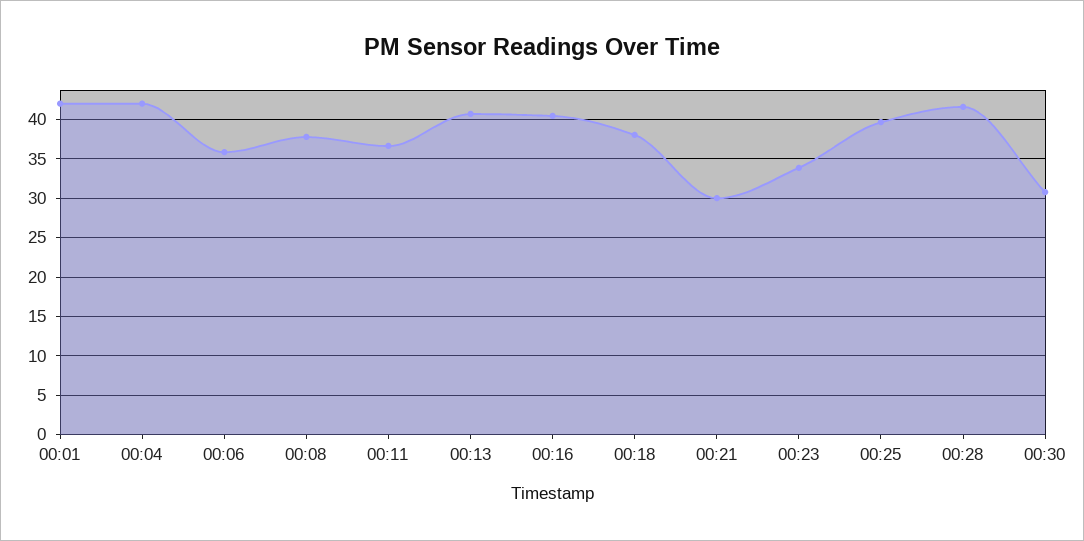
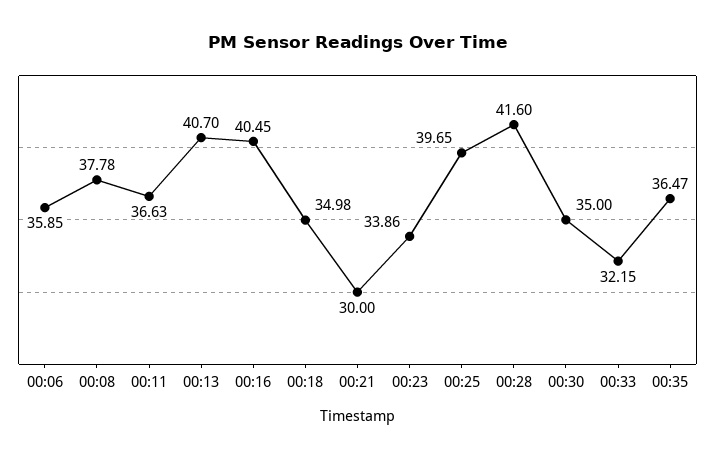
00:01: 42 -> none
00:04: 42 -> none
00:18: 38 -> 34.98
00:30: 31 -> 35
00:33: none -> 32.15
00:35: none -> 36.47

